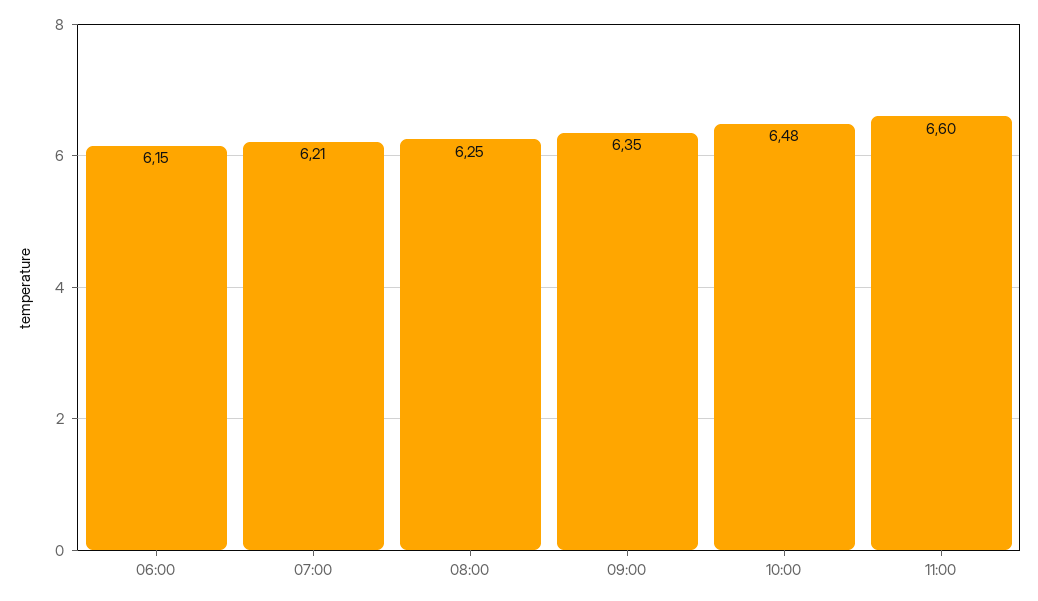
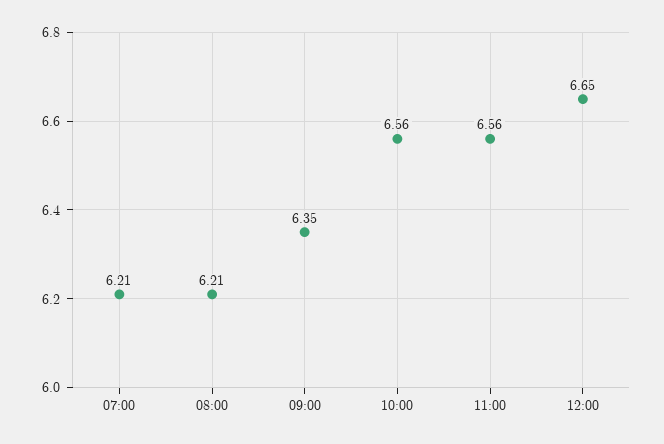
06:00: 6.15 -> none
08:00: 6.25 -> 6.21
10:00: 6.48 -> 6.56
11:00: 6.6 -> 6.56
12:00: none -> 6.65

